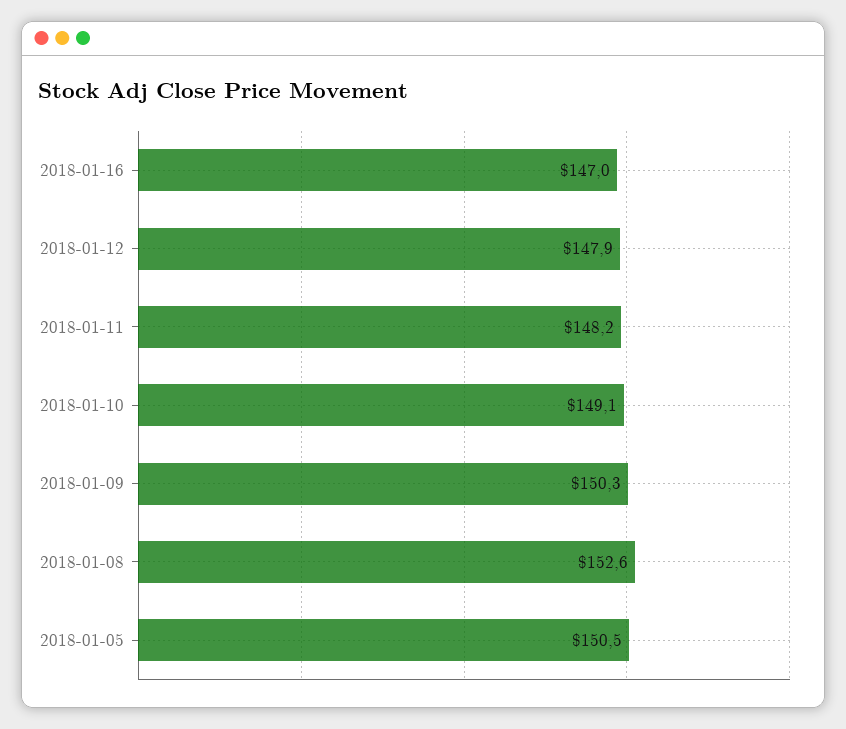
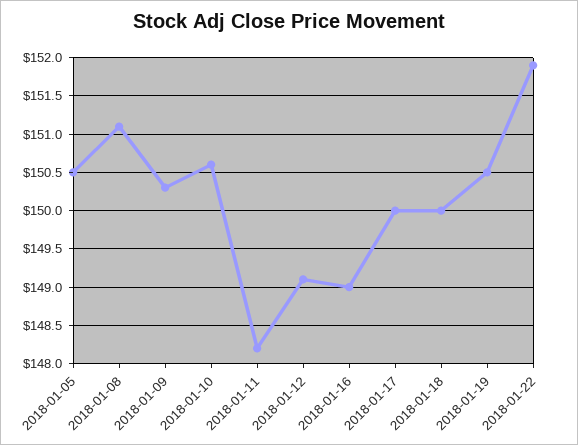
2018-01-16: 147 -> 149
2018-01-12: 147.9 -> 149.1
2018-01-10: 149.1 -> 150.6
2018-01-08: 152.6 -> 151.1
2018-01-17: none -> 150
2018-01-18: none -> 150
2018-01-19: none -> 150.5
2018-01-22: none -> 151.9

